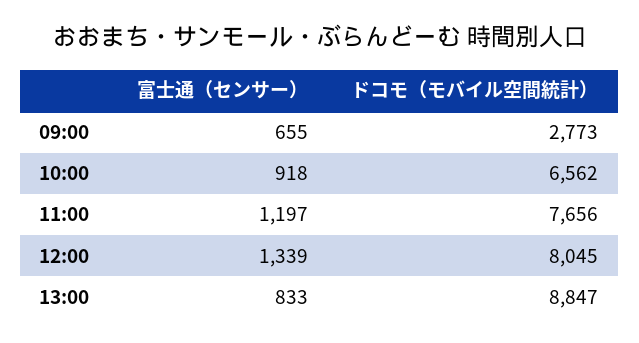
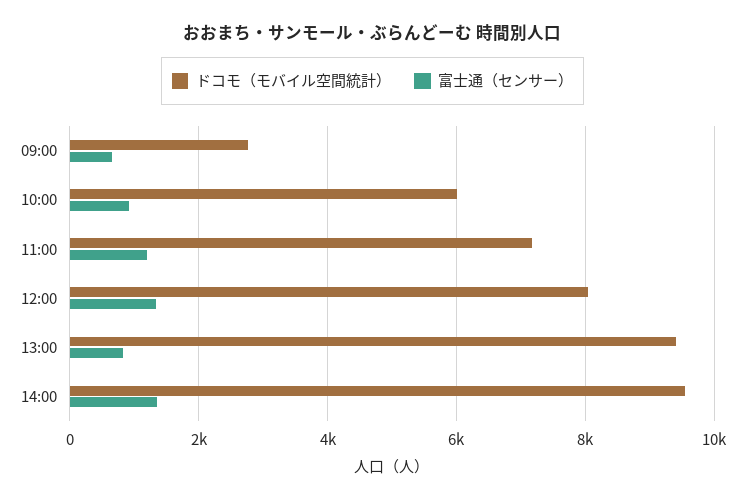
ドコモ（モバイル空間統計）, 10:00: 6562 -> 6000
ドコモ（モバイル空間統計）, 11:00: 7656 -> 7200
ドコモ（モバイル空間統計）, 13:00: 8847 -> 9400
ドコモ（モバイル空間統計）, 14:00: none -> 9600
富士通（センサー）, 14:00: none -> 1400

